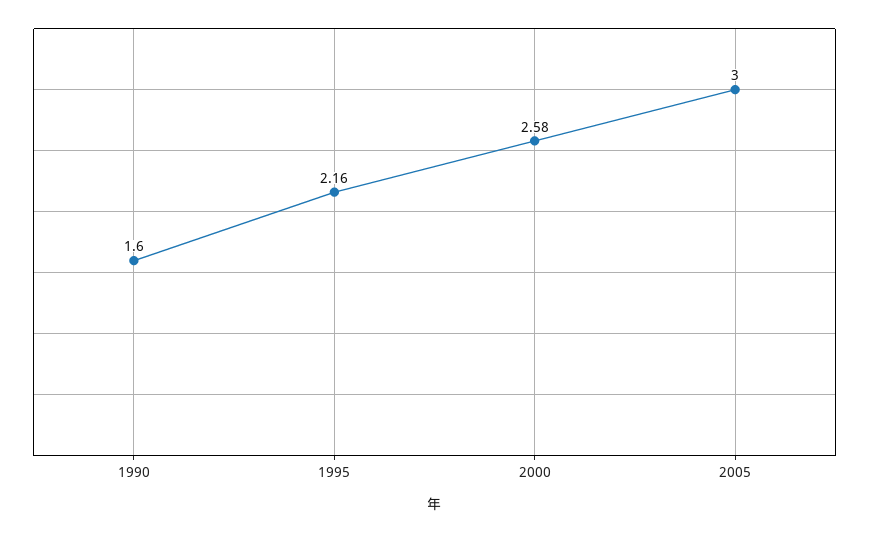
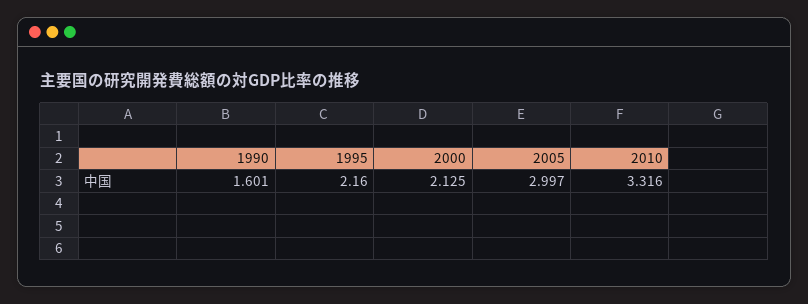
2000: 2.58 -> 2.125
2010: none -> 3.316

